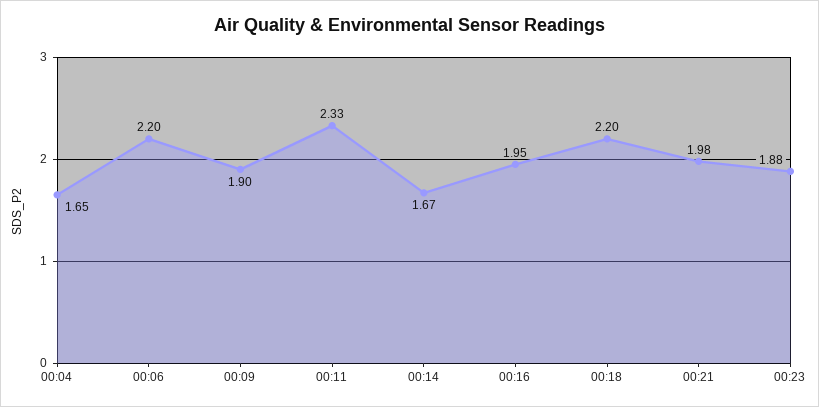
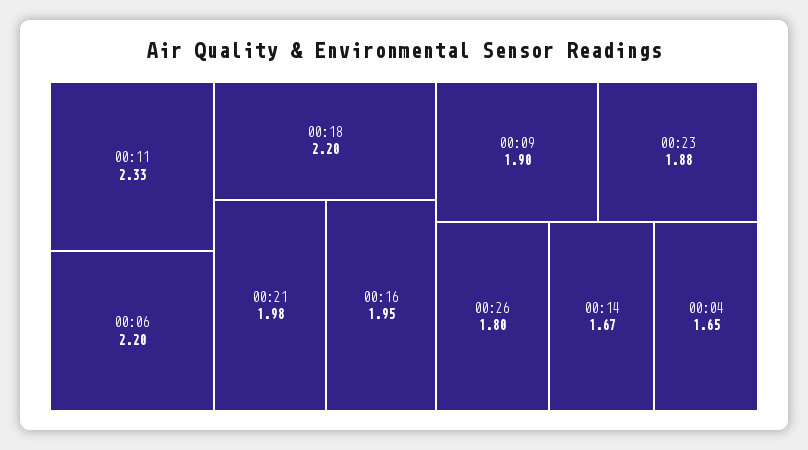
00:26: none -> 1.8

